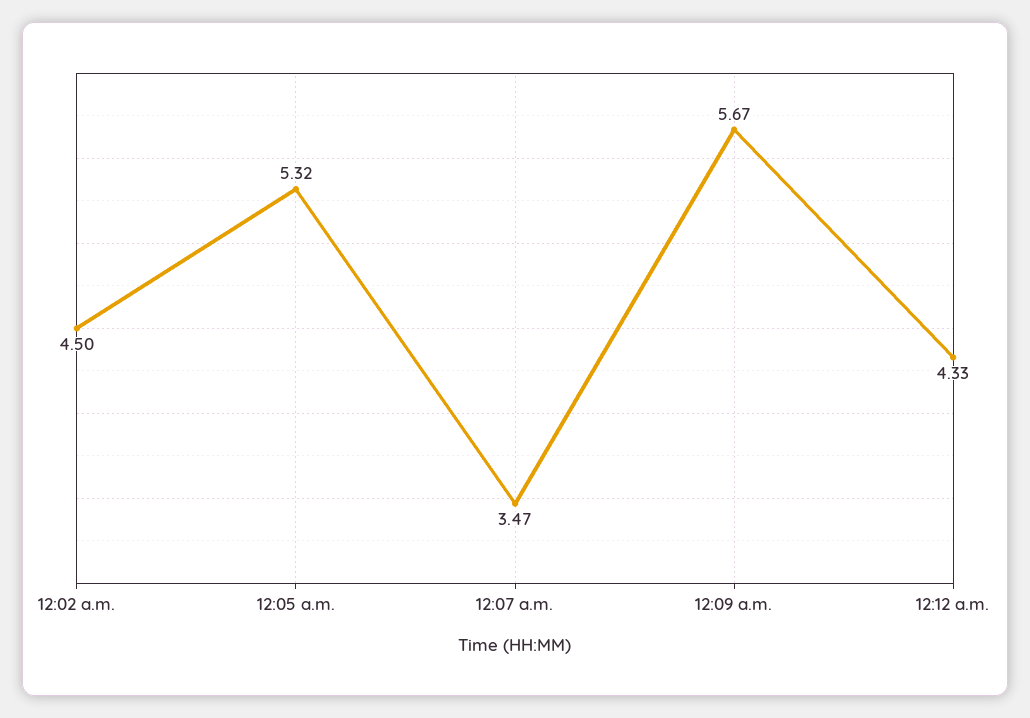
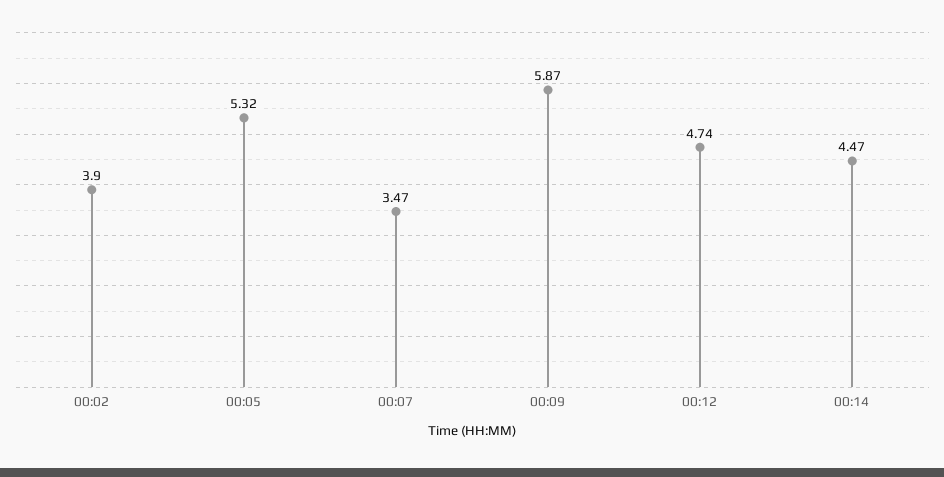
12:02 a.m.: 4.5 -> 3.9
12:09 a.m.: 5.67 -> 5.87
12:12 a.m.: 4.33 -> 4.74
00:14: none -> 4.47

